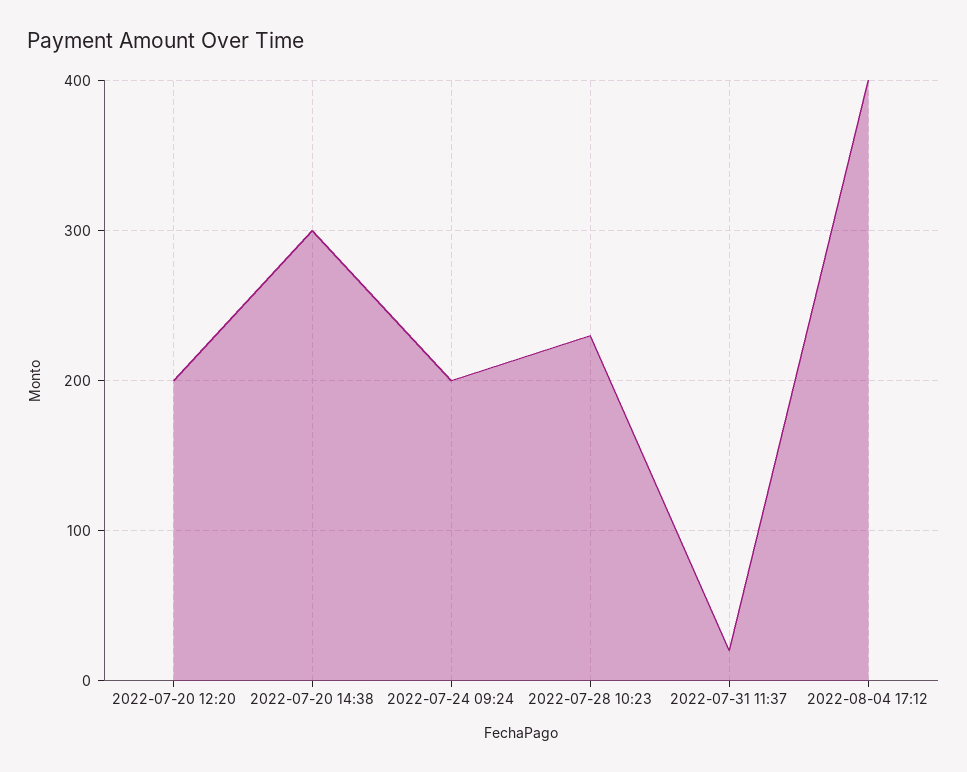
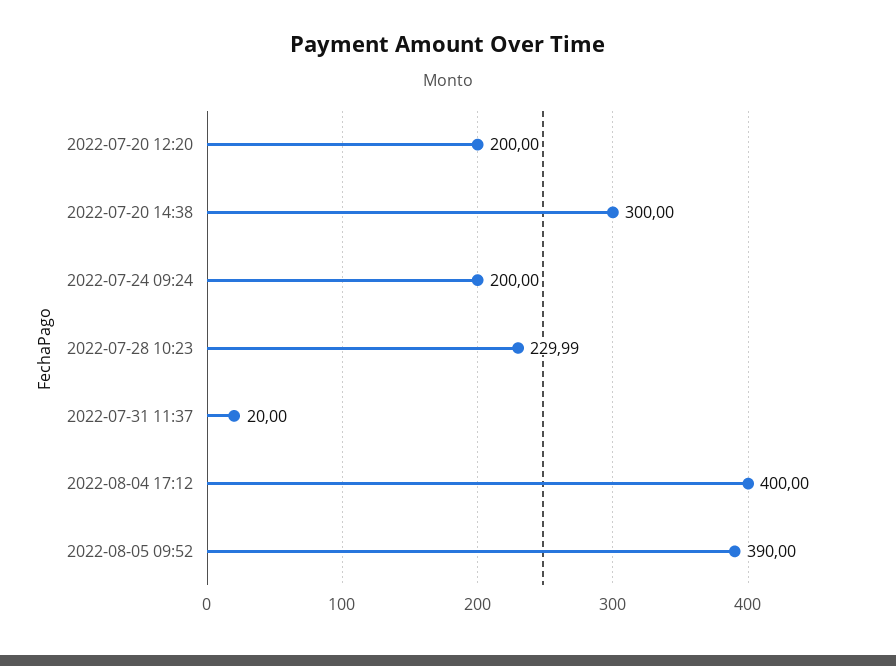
2022-08-05 09:52: none -> 390

